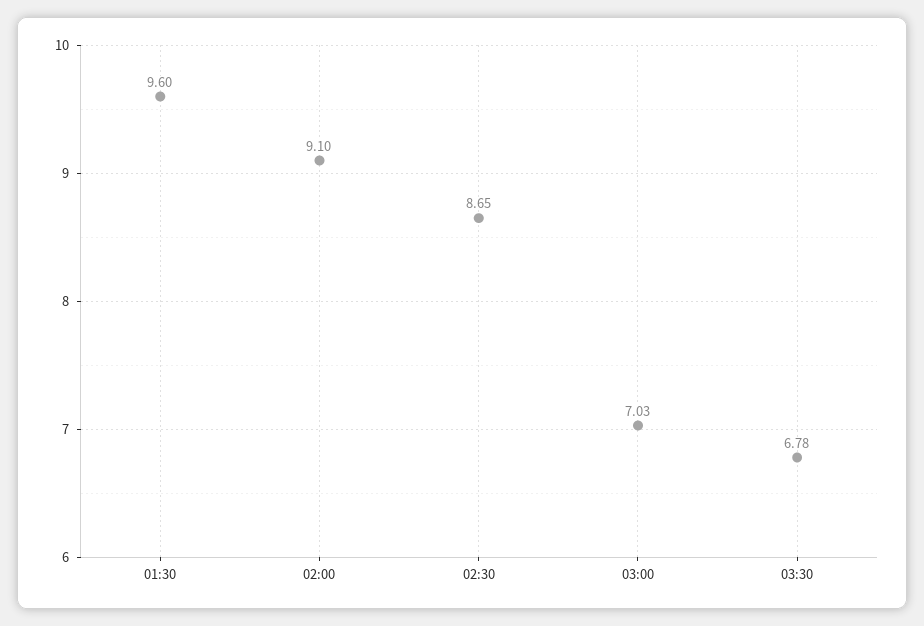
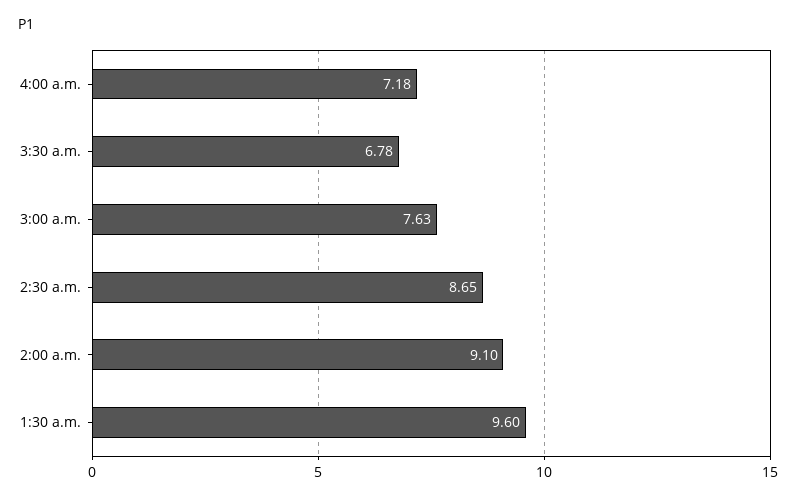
03:00: 7.03 -> 7.63
4:00 a.m.: none -> 7.18

